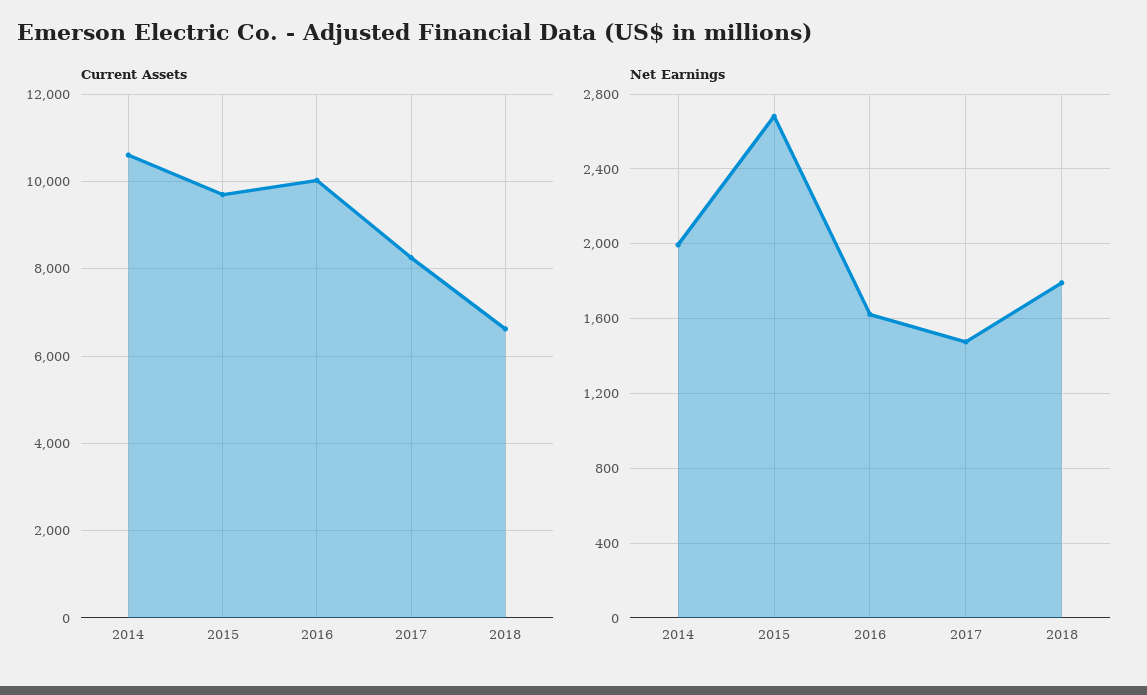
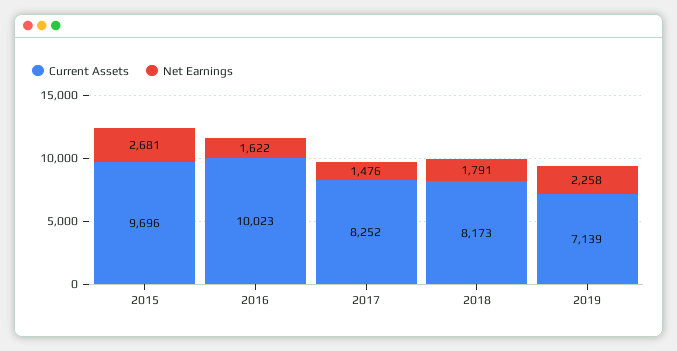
Current Assets, 2014: 10600 -> none
Current Assets, 2018: 6600 -> 8173
Net Earnings, 2014: 2000 -> none
Current Assets, 2019: none -> 7139
Net Earnings, 2019: none -> 2258

